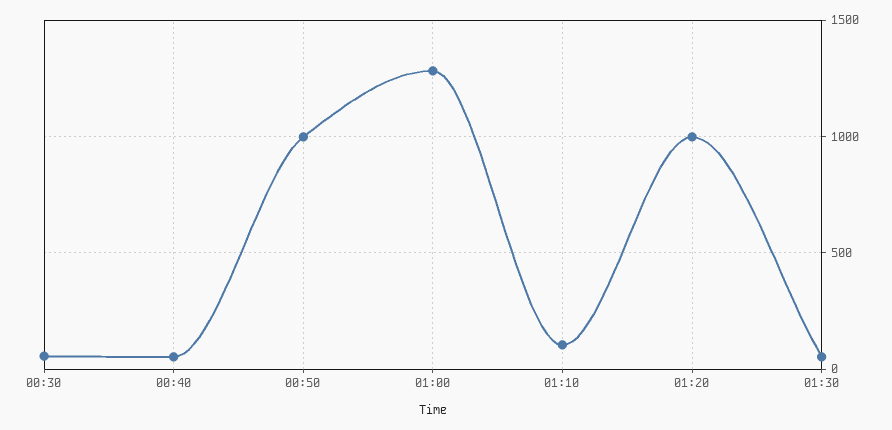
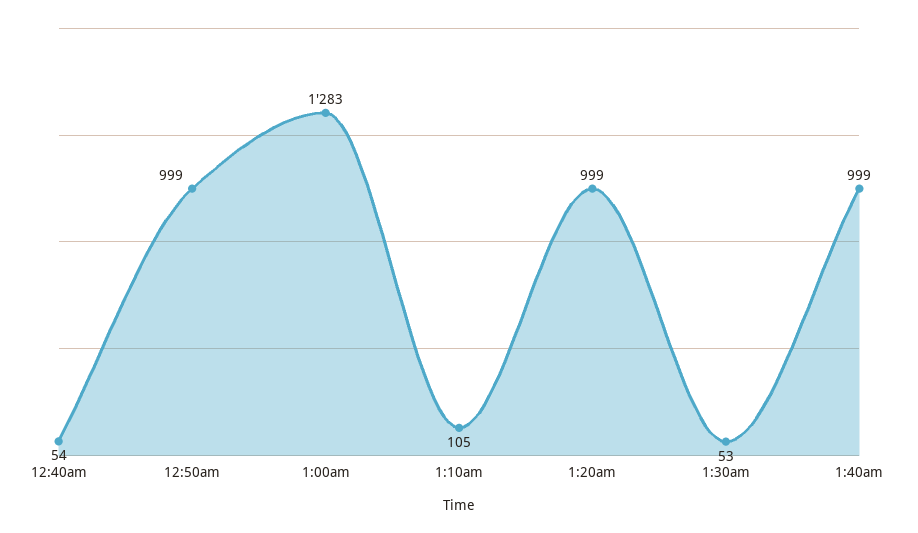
00:30: 50 -> none
1:40am: none -> 999

